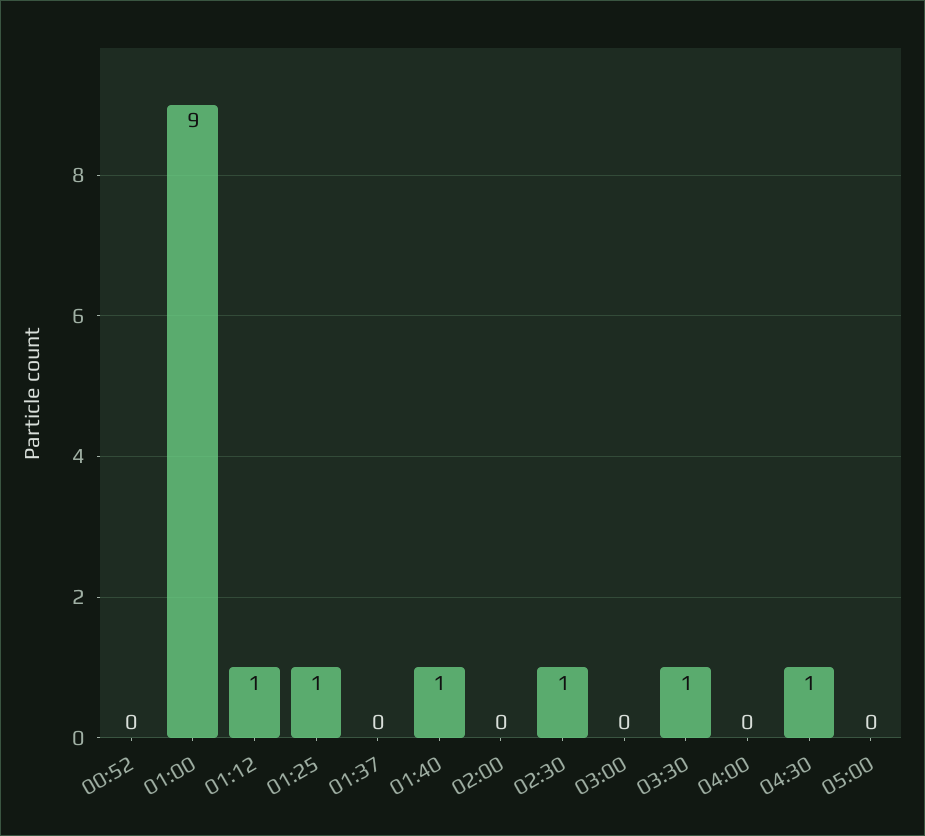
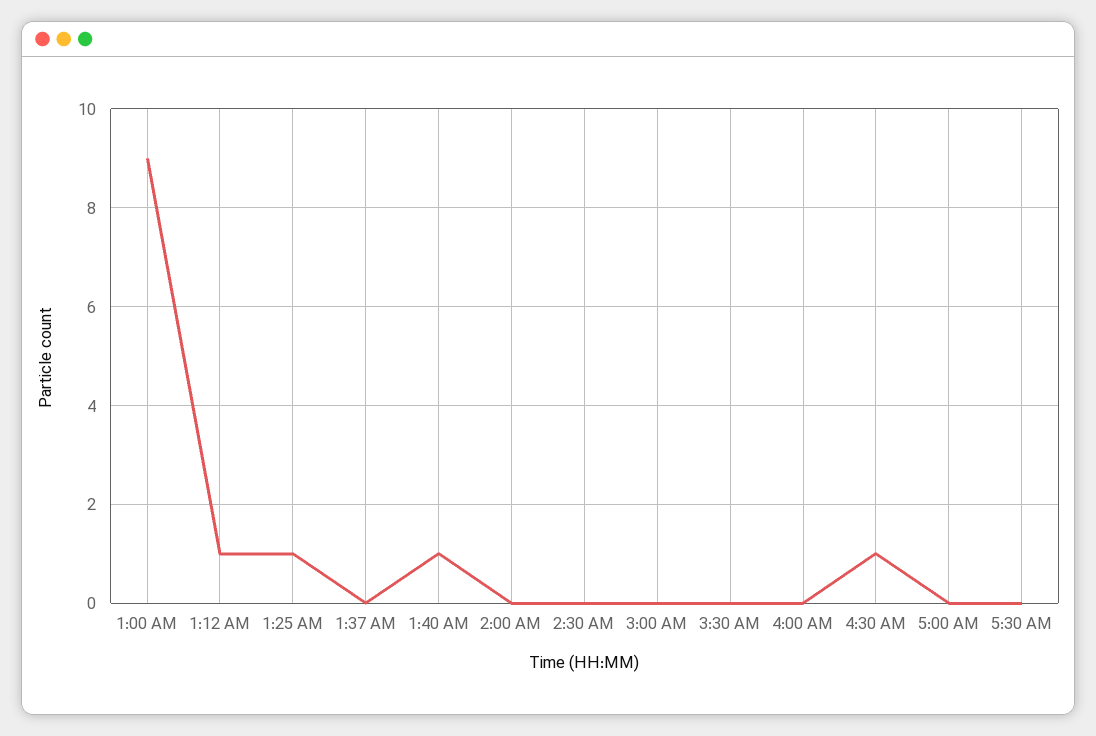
00:52: 0 -> none
02:30: 1 -> 0
03:30: 1 -> 0
5:30 AM: none -> 0

